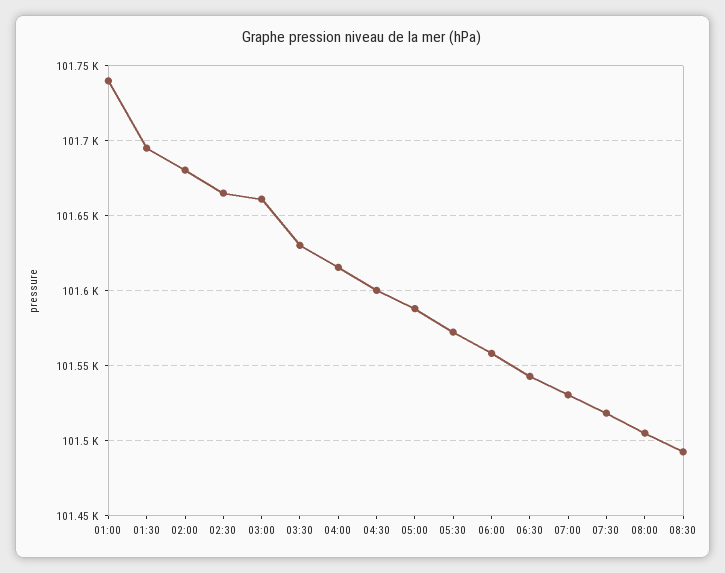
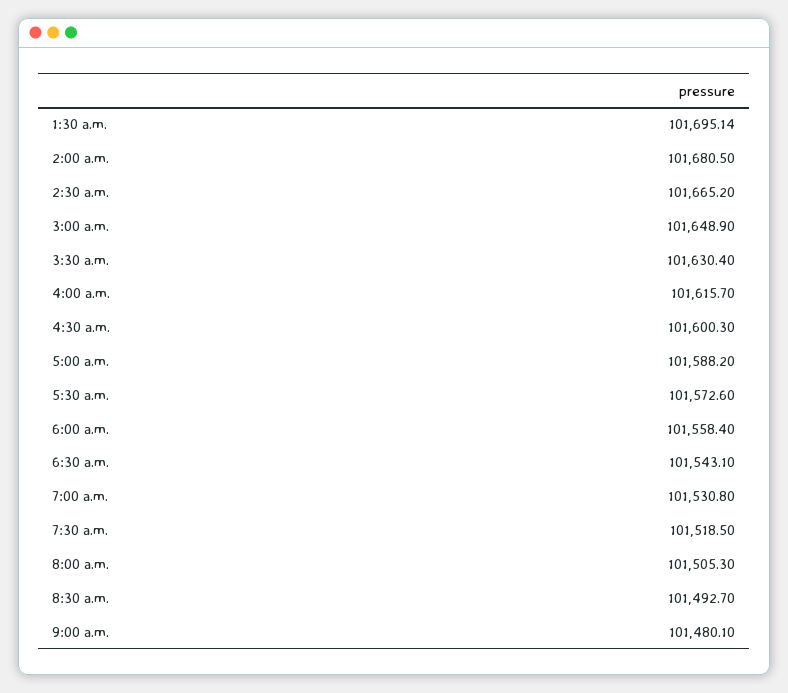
01:00: 101740 -> none
03:00: 101660 -> 101648.9
9:00 a.m.: none -> 101480.1

